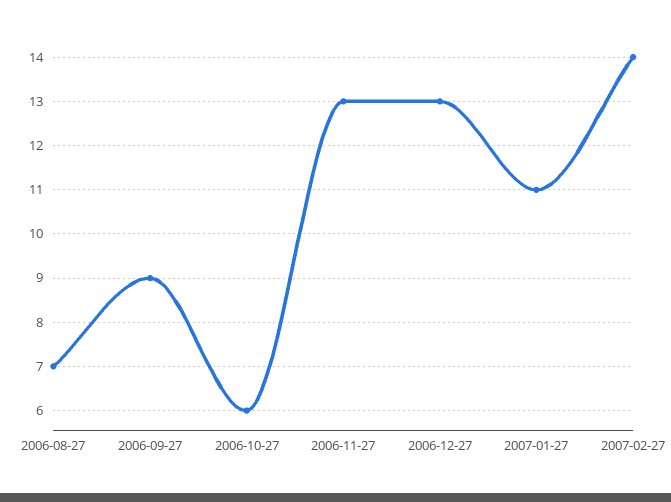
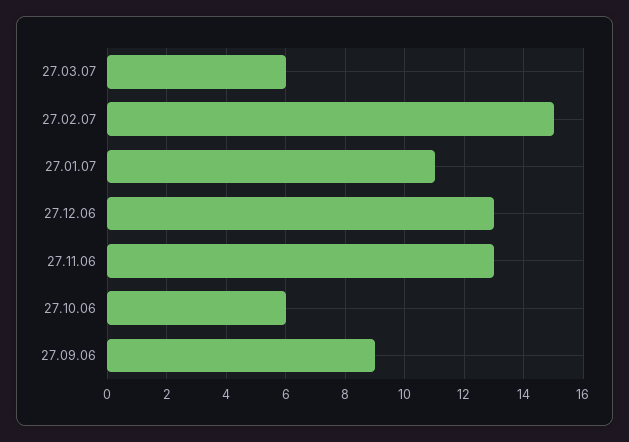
2006-08-27: 7 -> none
2007-02-27: 14 -> 15
27.03.07: none -> 6

